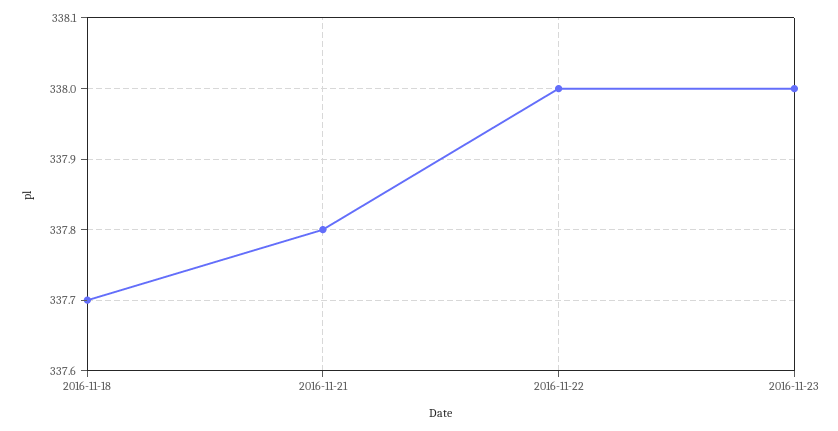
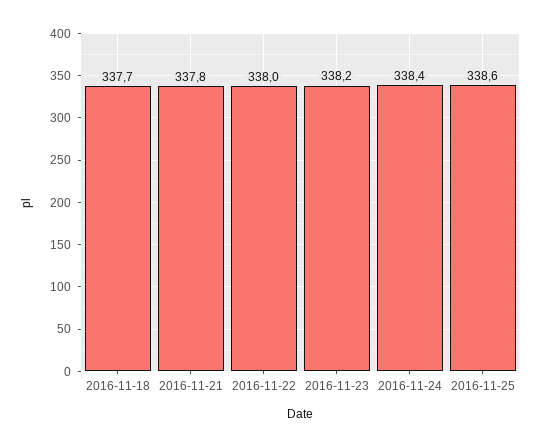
2016-11-23: 338 -> 338.2
2016-11-24: none -> 338.4
2016-11-25: none -> 338.6

